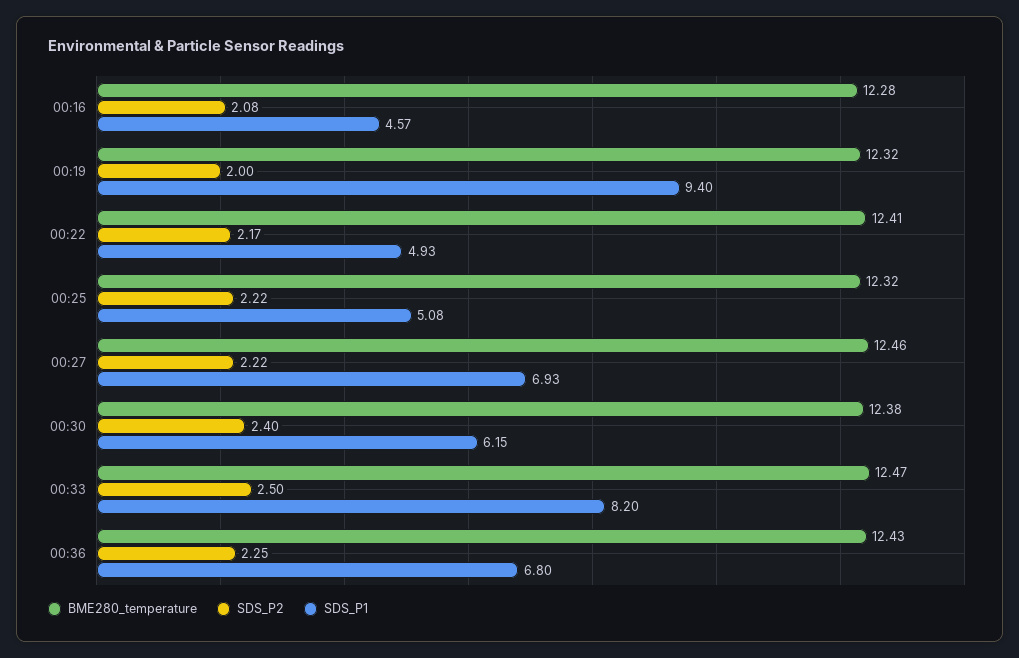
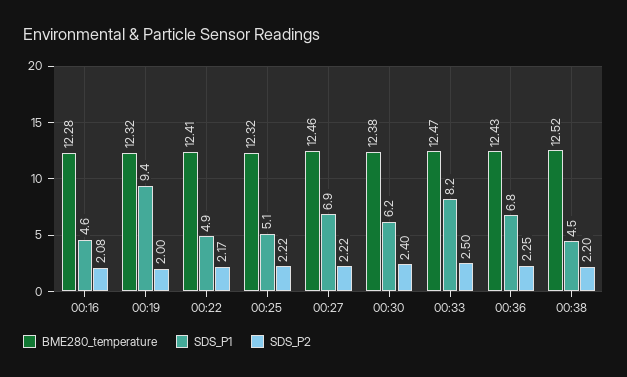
BME280_temperature, 00:38: none -> 12.52
SDS_P1, 00:38: none -> 4.5
SDS_P2, 00:38: none -> 2.2

